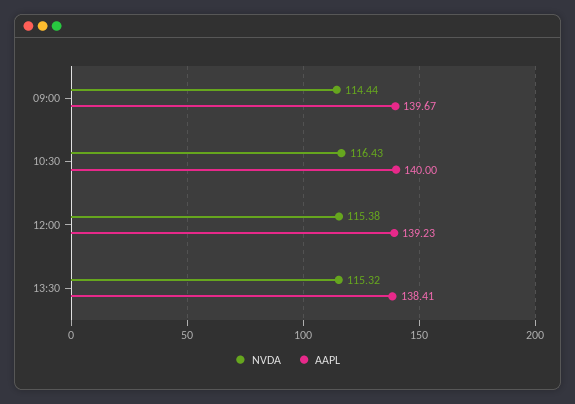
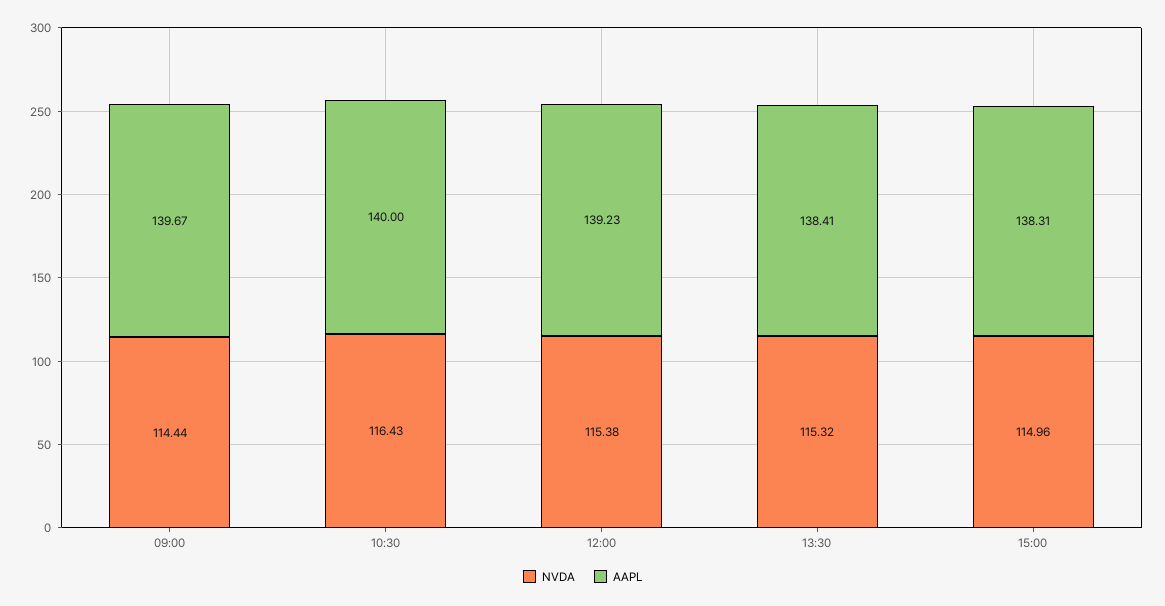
NVDA, 15:00: none -> 114.96
AAPL, 15:00: none -> 138.31

